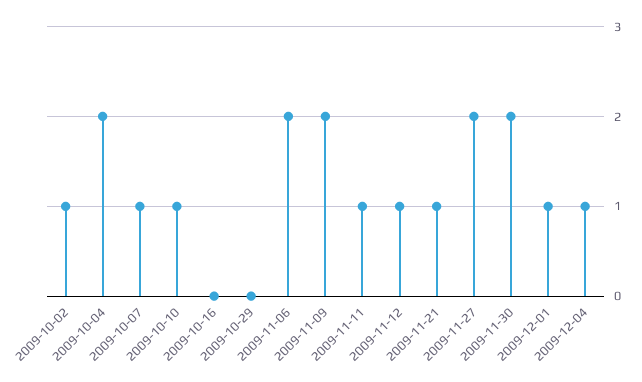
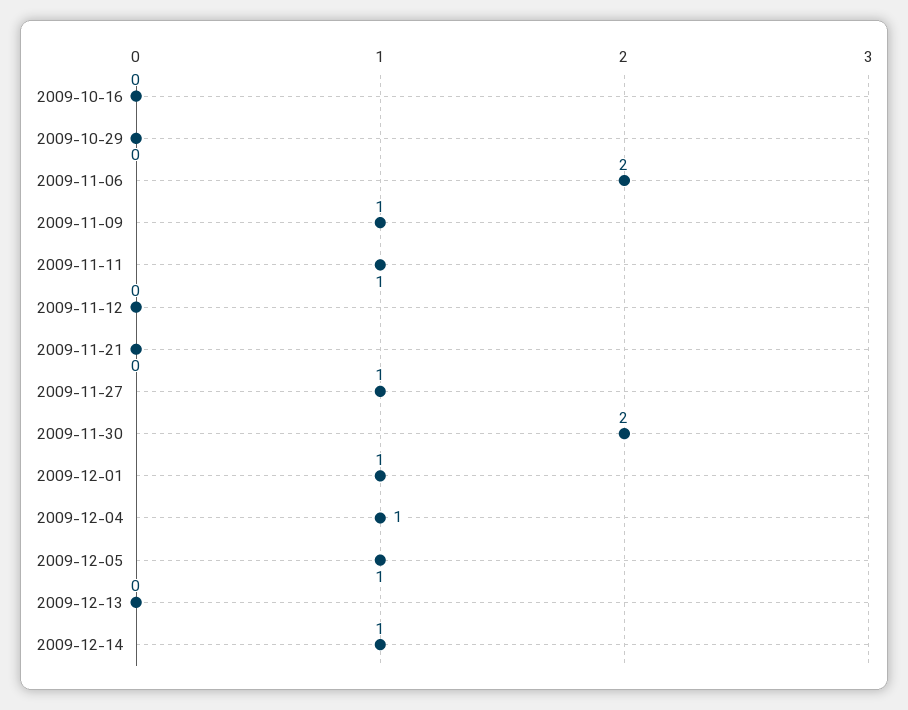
2009-10-02: 1 -> none
2009-10-04: 2 -> none
2009-10-07: 1 -> none
2009-10-10: 1 -> none
2009-11-09: 2 -> 1
2009-11-12: 1 -> 0
2009-11-21: 1 -> 0
2009-11-27: 2 -> 1
2009-12-05: none -> 1
2009-12-13: none -> 0
2009-12-14: none -> 1

